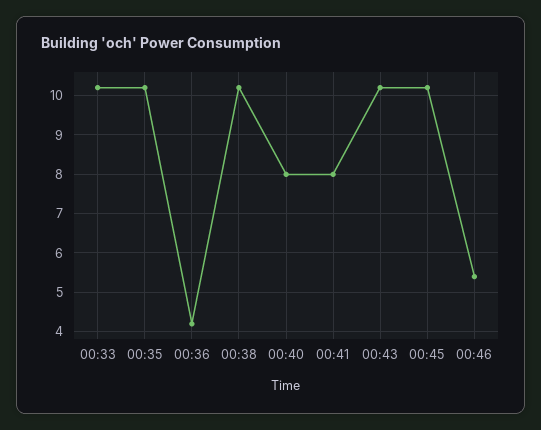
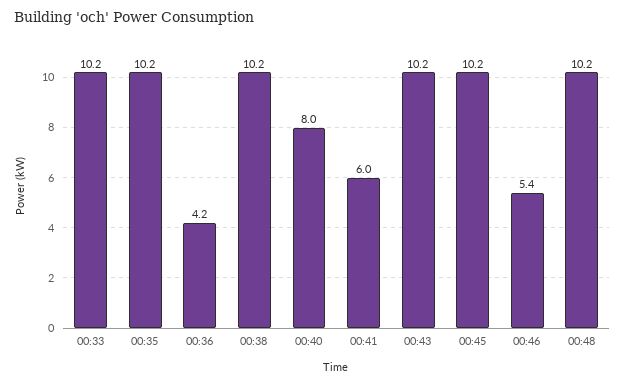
00:41: 8 -> 6
00:48: none -> 10.2

